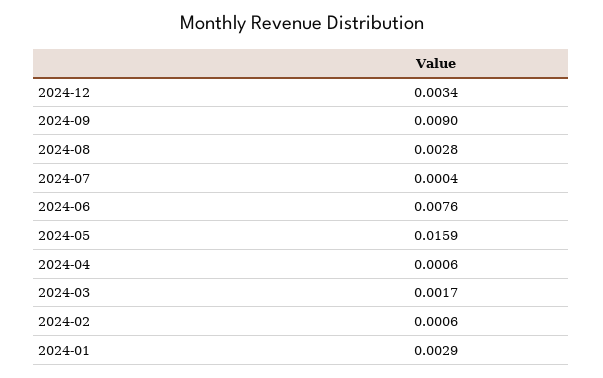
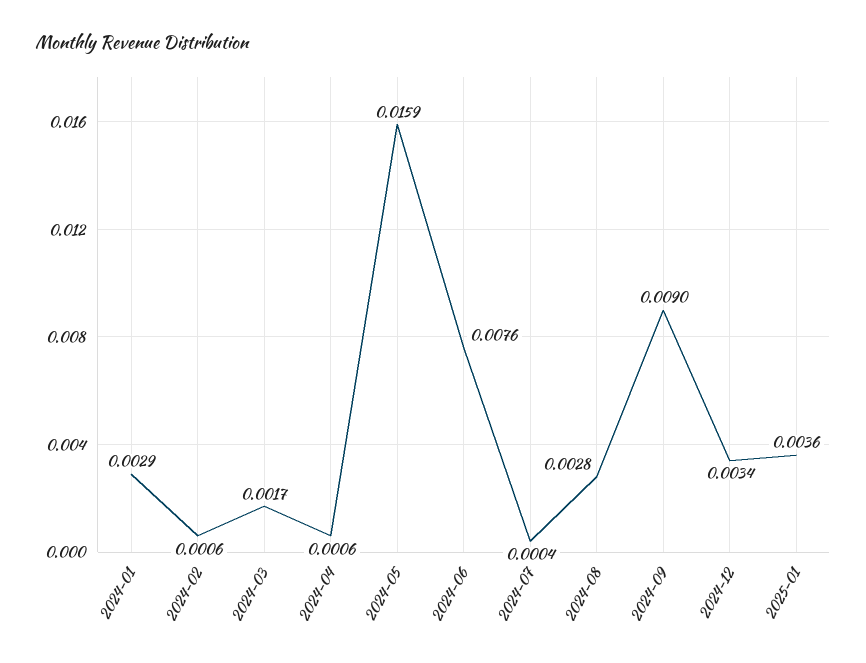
2025-01: none -> 0.0036

